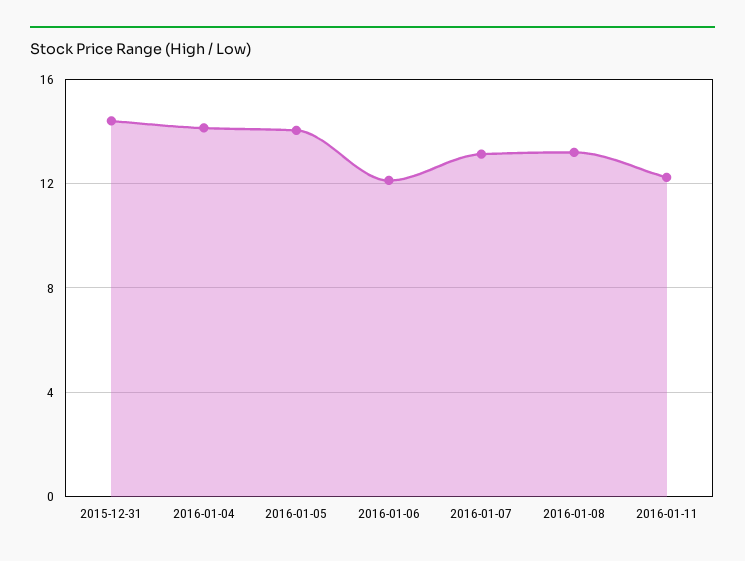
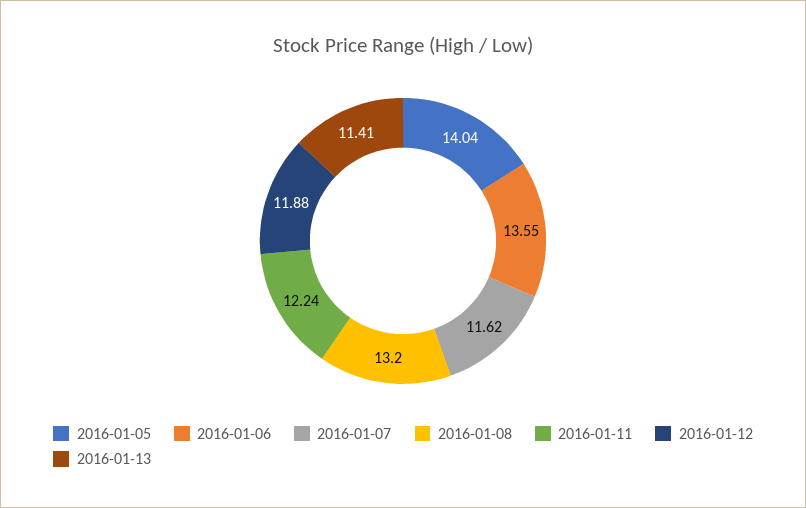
2015-12-31: 14.5 -> none
2016-01-04: 14 -> none
2016-01-06: 12 -> 13.55
2016-01-07: 13 -> 11.62
2016-01-12: none -> 11.88
2016-01-13: none -> 11.41

